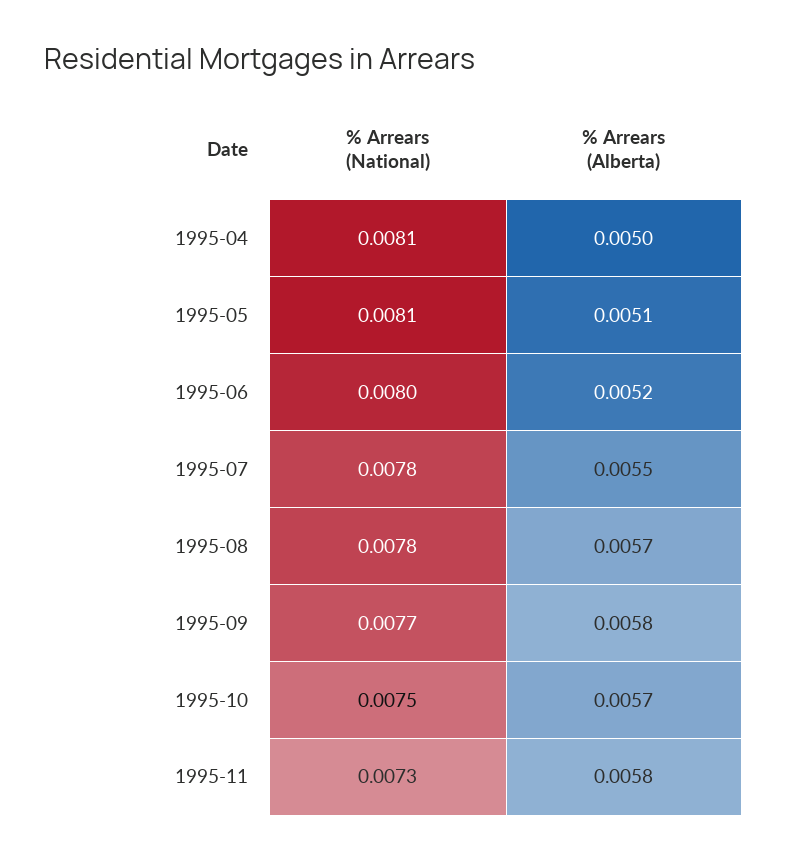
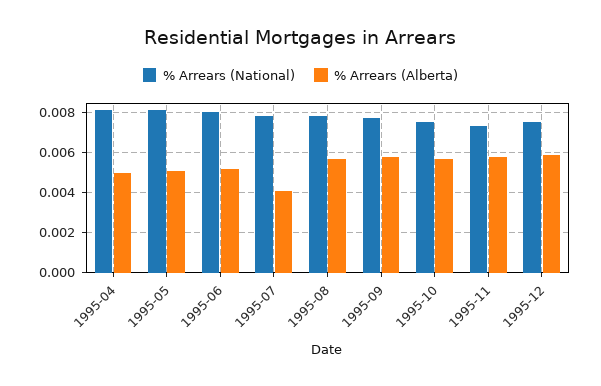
% Arrears (Alberta), 1995-07: 0.0055 -> 0.004
% Arrears (National), 1995-12: none -> 0.0075
% Arrears (Alberta), 1995-12: none -> 0.006

